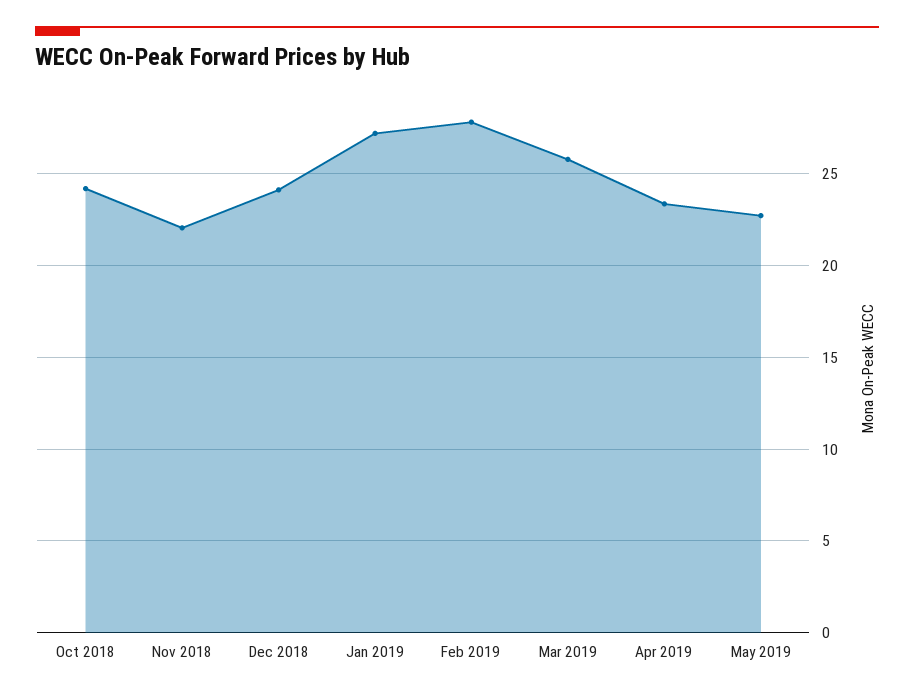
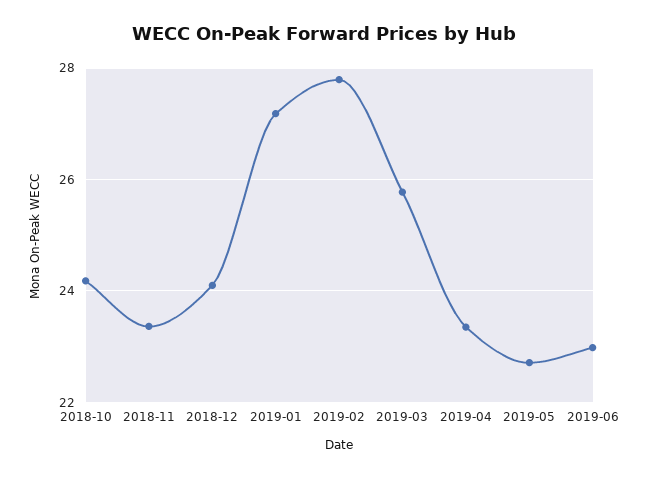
Nov 2018: 22 -> 23.4
2019-06: none -> 23

